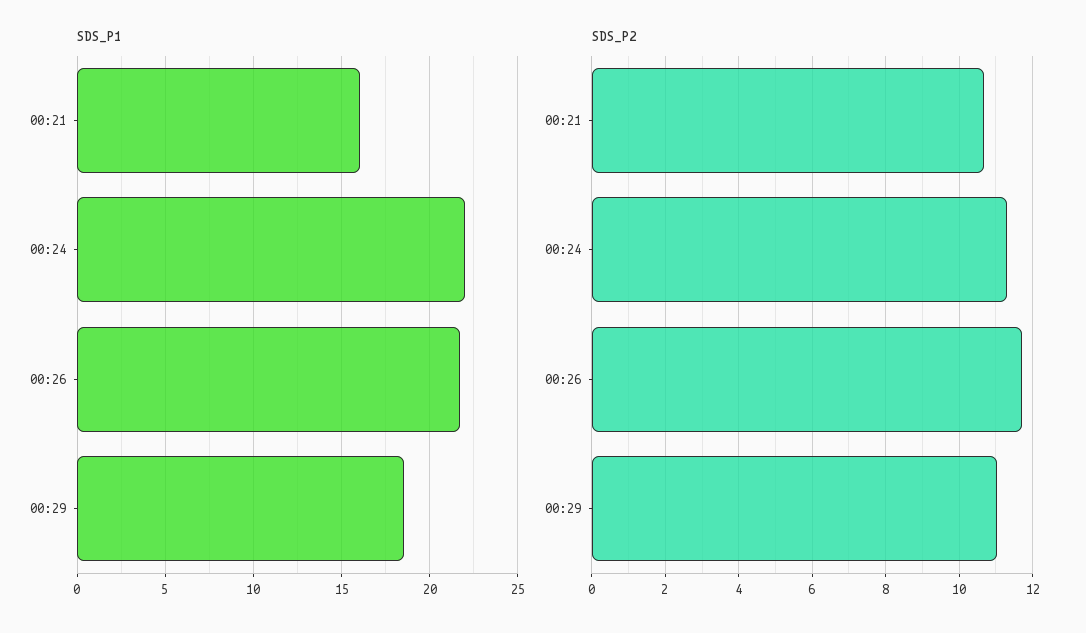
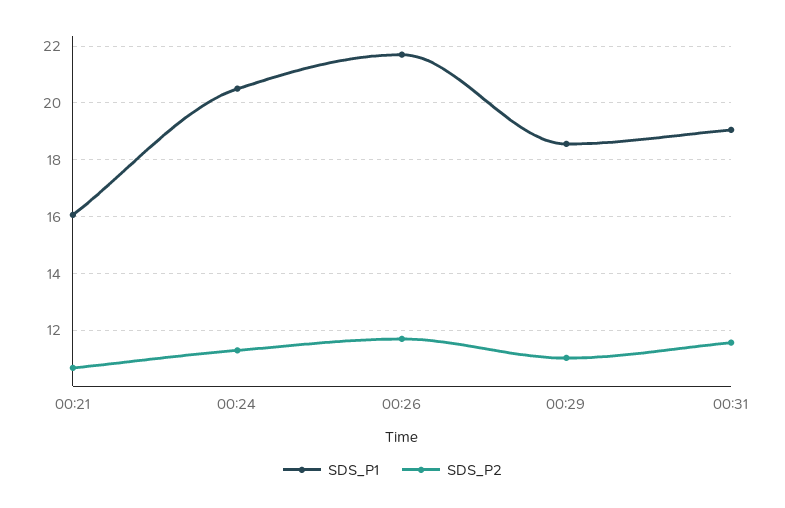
SDS_P1, 00:24: 22 -> 20.5
SDS_P1, 00:31: none -> 19
SDS_P2, 00:31: none -> 11.5

